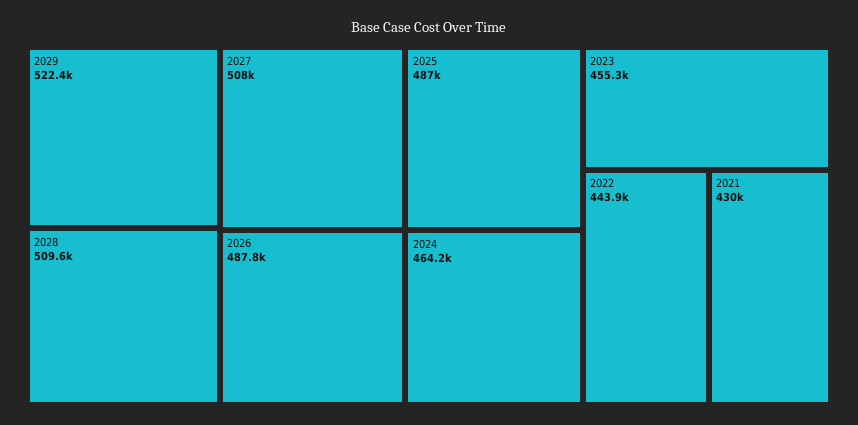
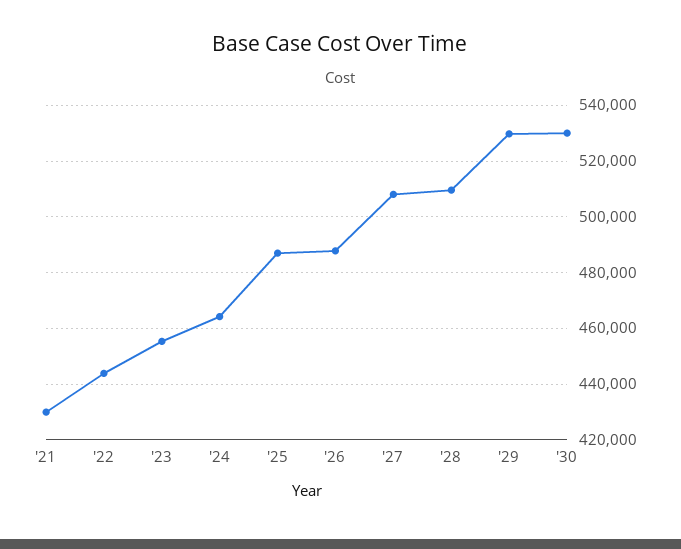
2029: 522400 -> 530000
'30: none -> 530000

